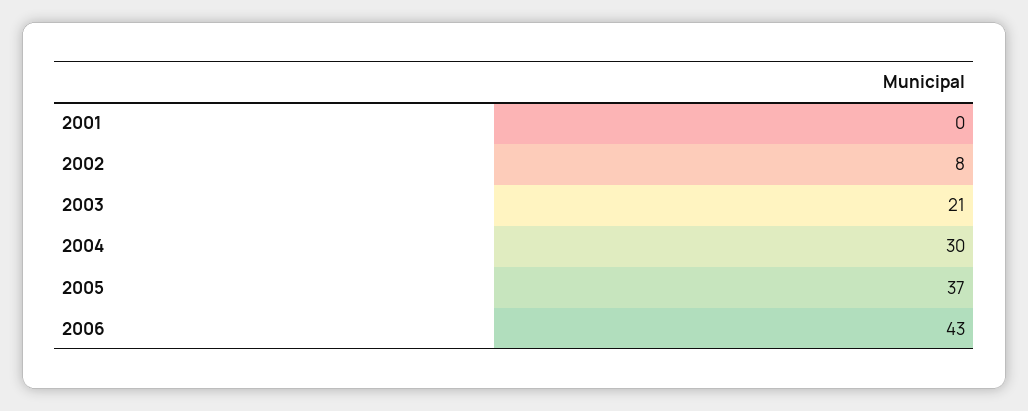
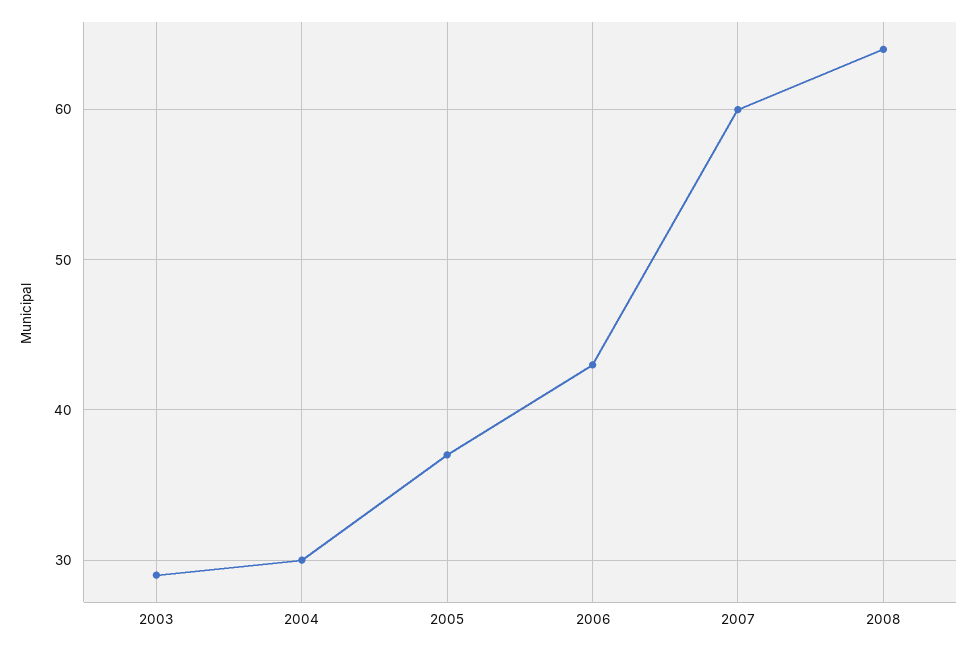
2001: 0 -> none
2002: 8 -> none
2003: 21 -> 29
2007: none -> 60
2008: none -> 64

